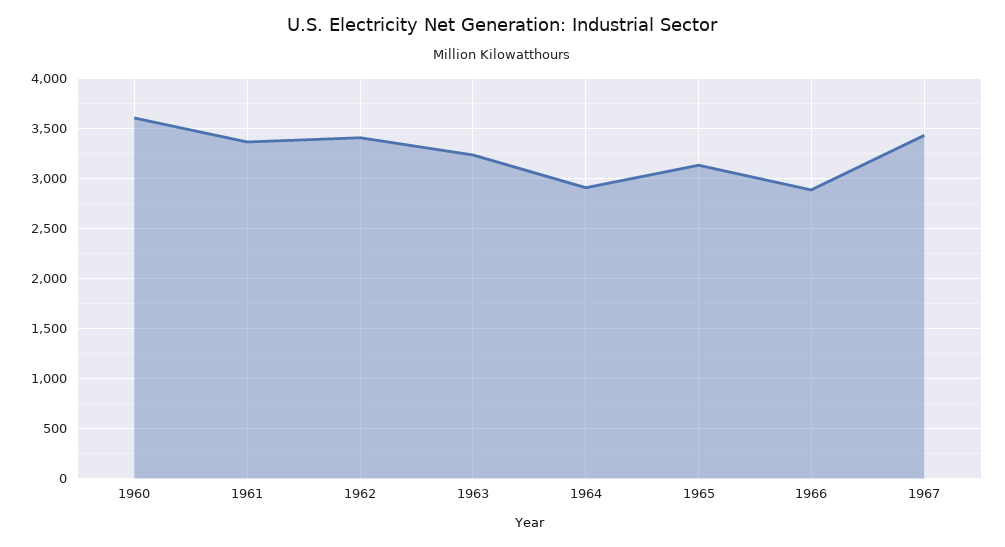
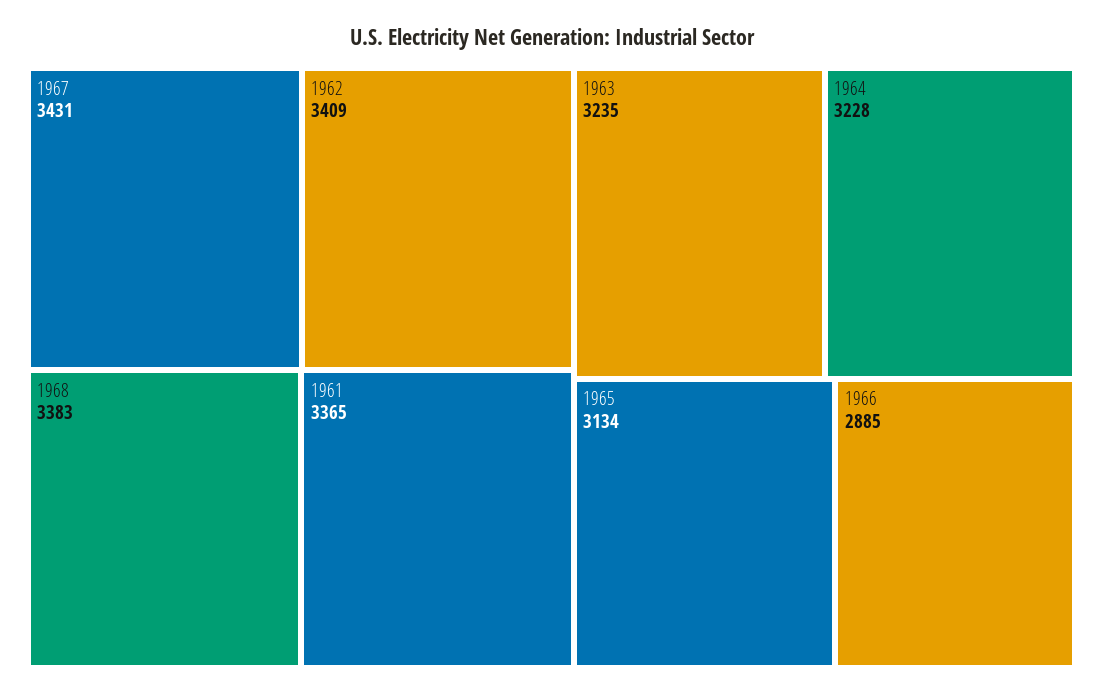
1960: 3600 -> none
1964: 2900 -> 3228
1968: none -> 3383

